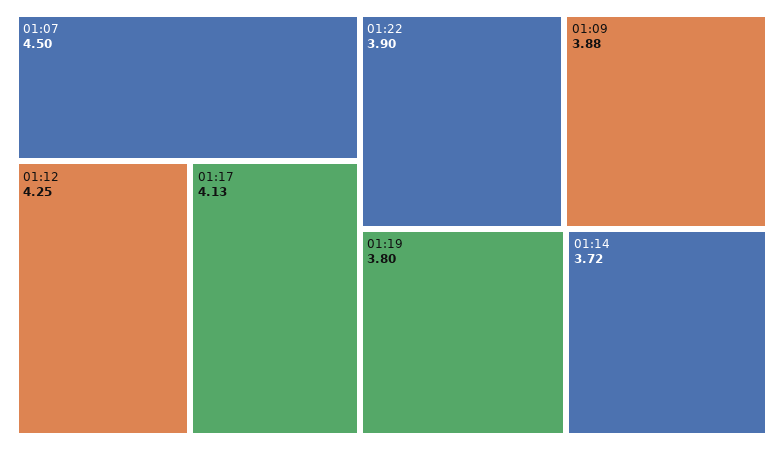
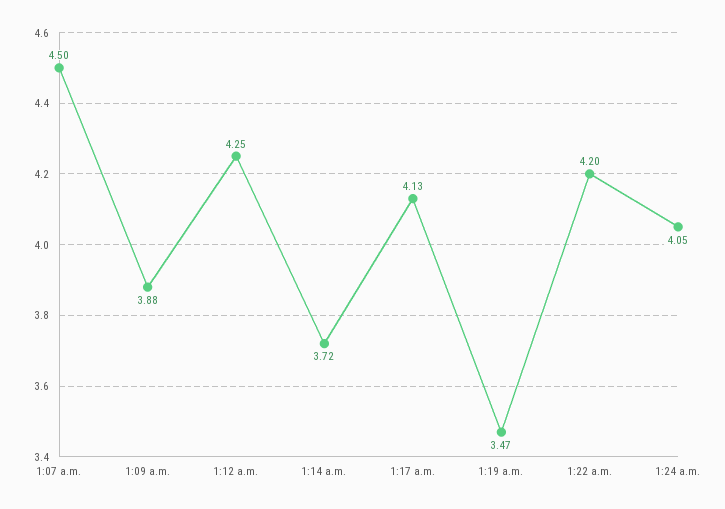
01:22: 3.9 -> 4.2
01:19: 3.8 -> 3.47
1:24 a.m.: none -> 4.05

